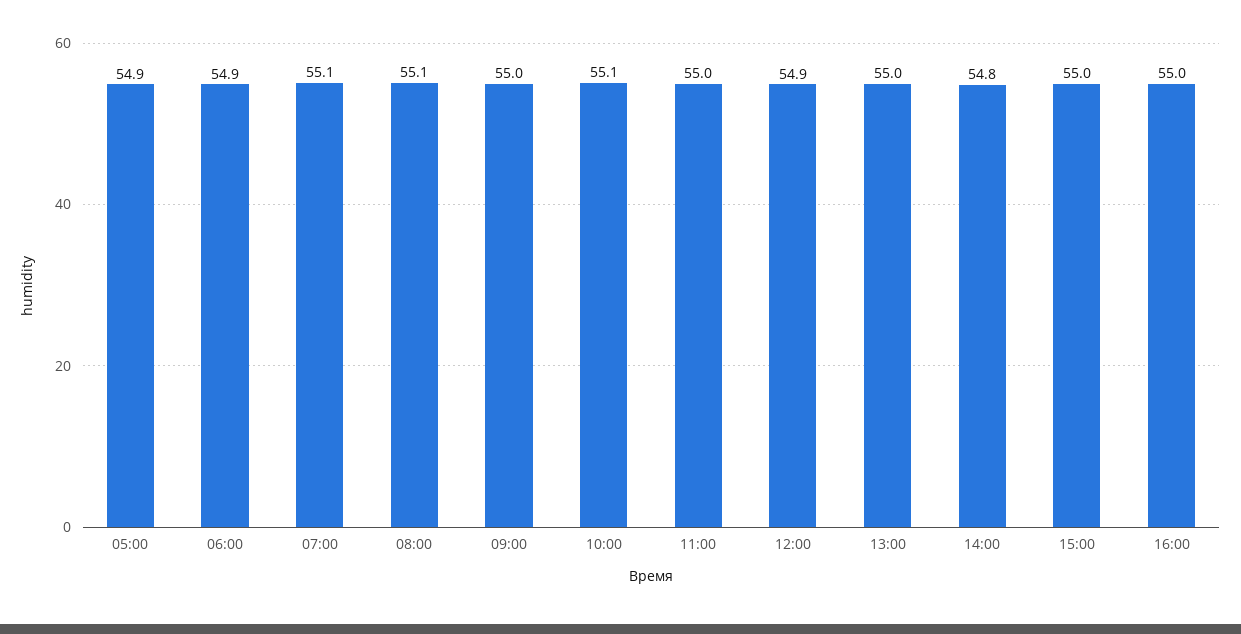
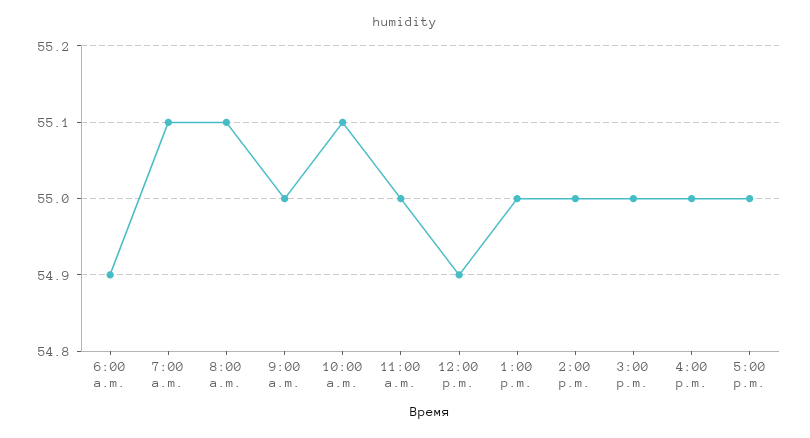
05:00: 54.9 -> none
14:00: 54.8 -> 55
5:00 p.m.: none -> 55

